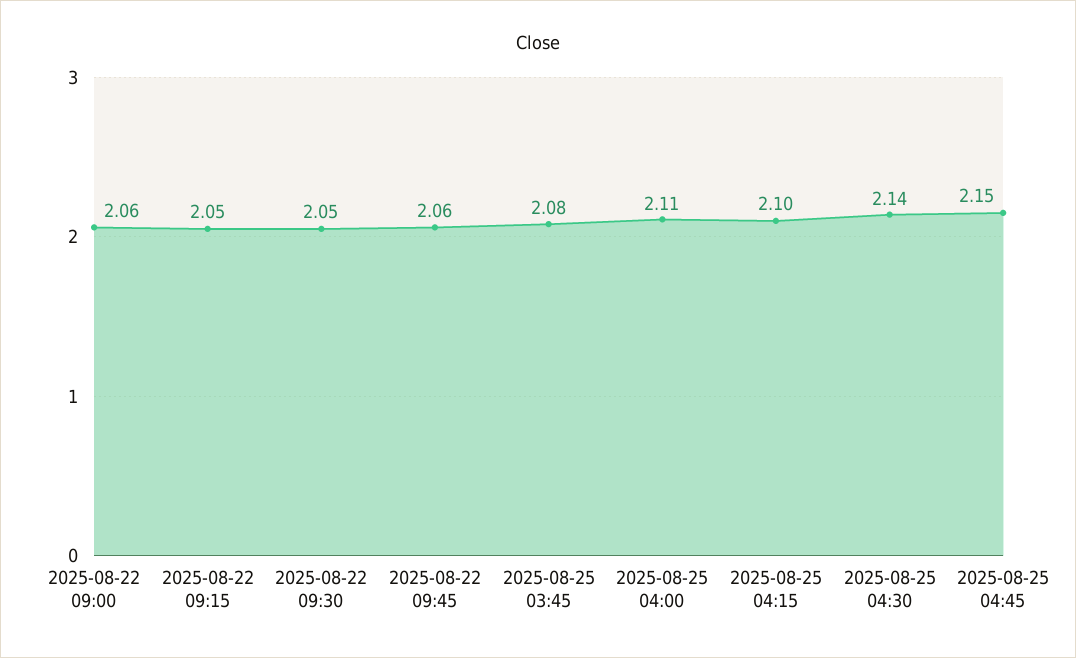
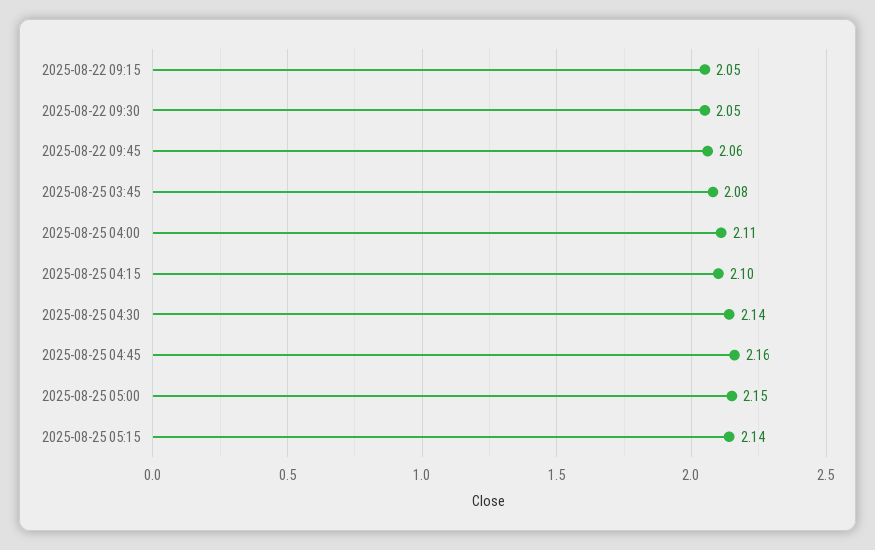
2025-08-22 09:00: 2.06 -> none
2025-08-25 04:45: 2.15 -> 2.16
2025-08-25 05:00: none -> 2.15
2025-08-25 05:15: none -> 2.14

